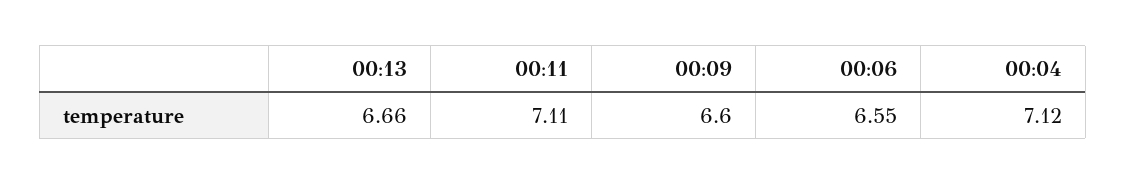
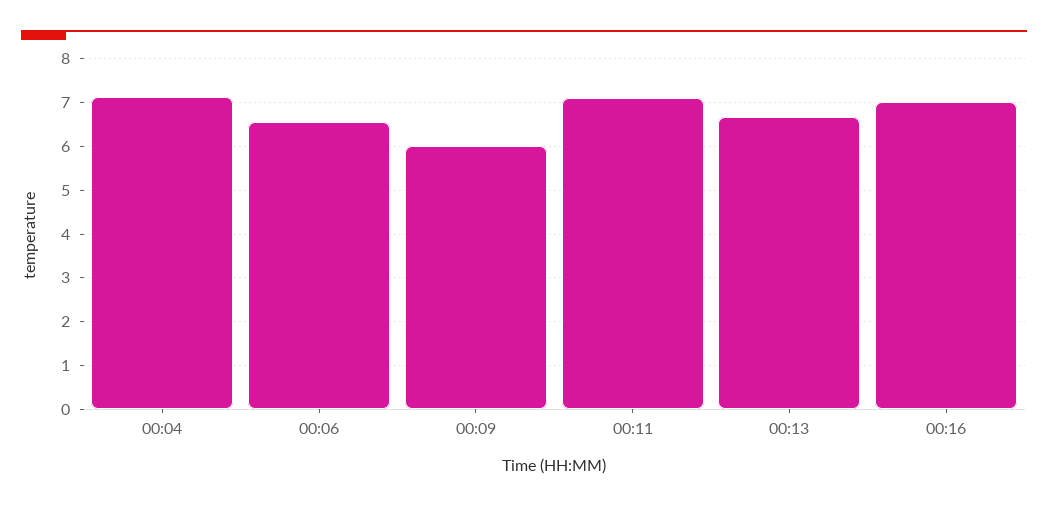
00:09: 6.6 -> 6
00:16: none -> 7

